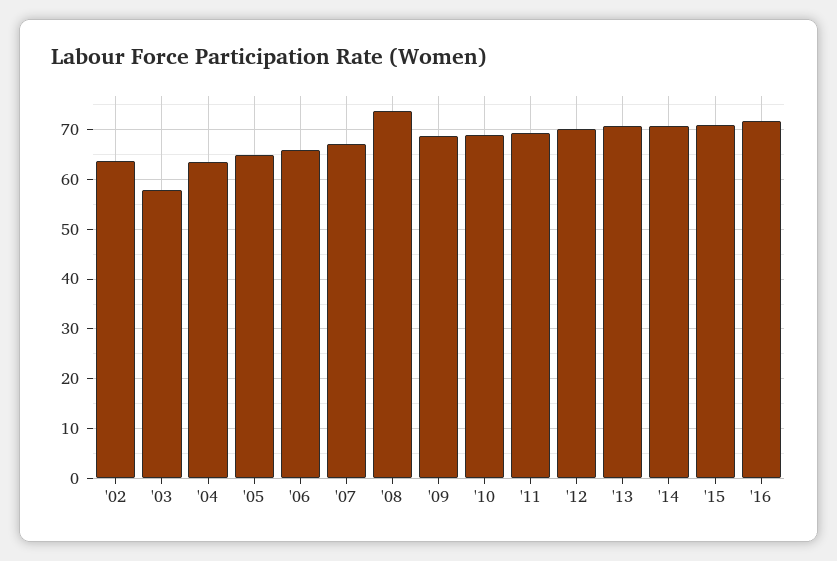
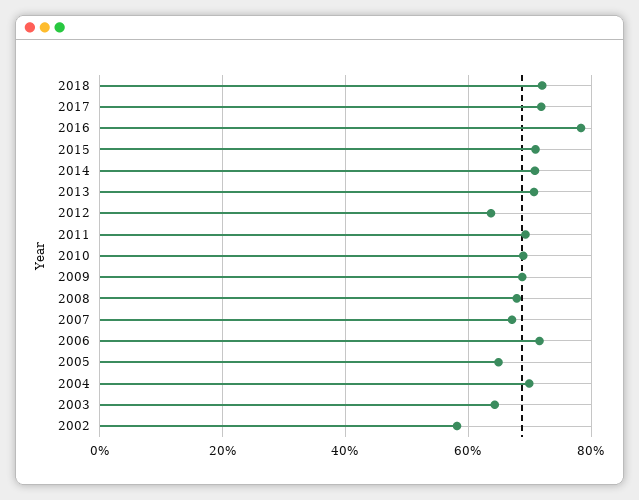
'02: 64 -> 58
'03: 58 -> 64
'04: 64 -> 70
'06: 66 -> 72
'08: 74 -> 68
'12: 70 -> 64
'16: 72 -> 78
2018: none -> 72
2017: none -> 72

